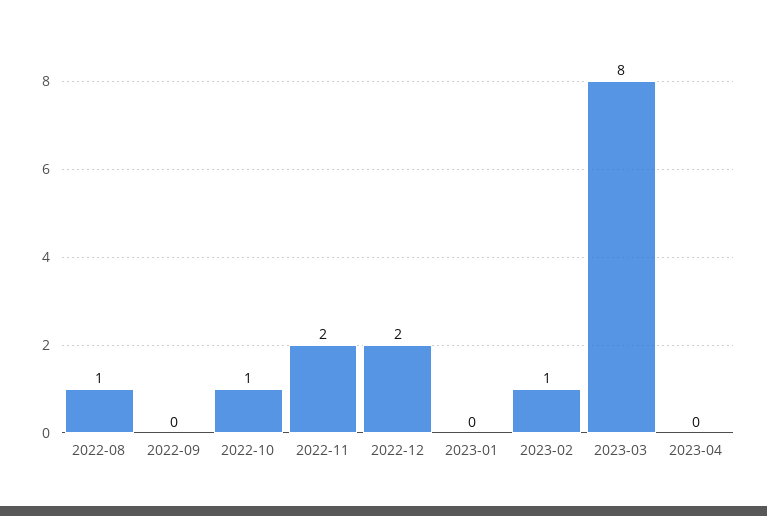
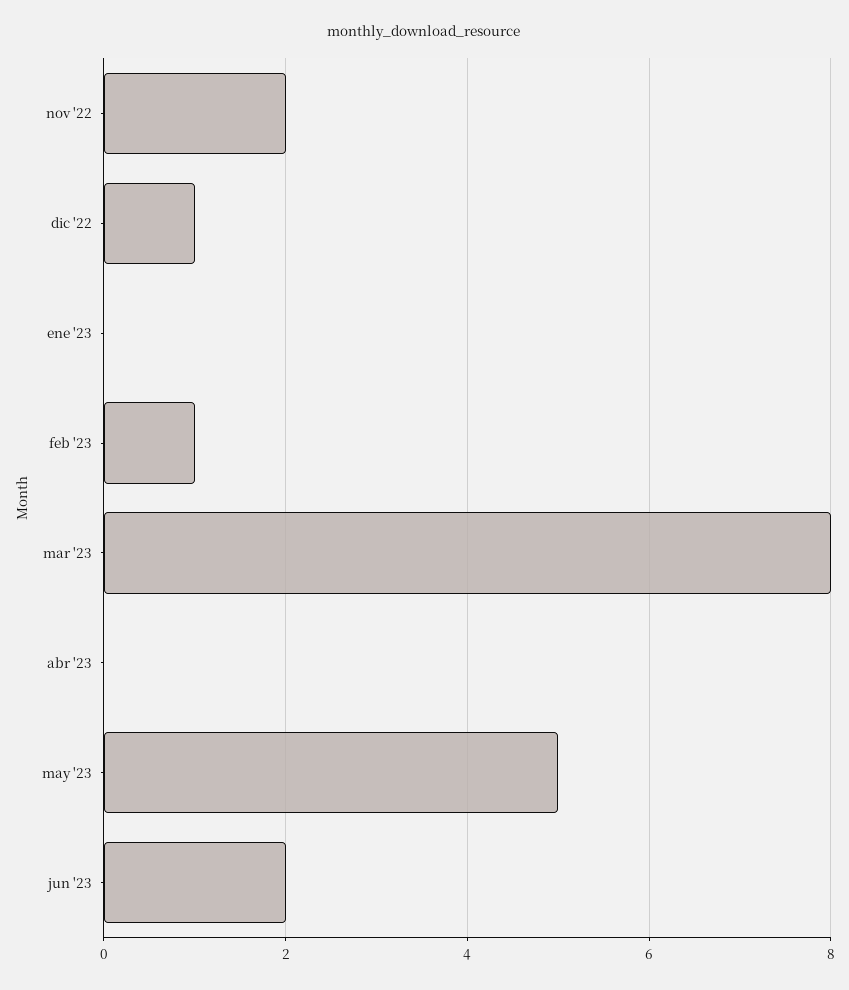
2022-08: 1 -> none
2022-09: 0 -> none
2022-10: 1 -> none
2022-12: 2 -> 1
may '23: none -> 5
jun '23: none -> 2

